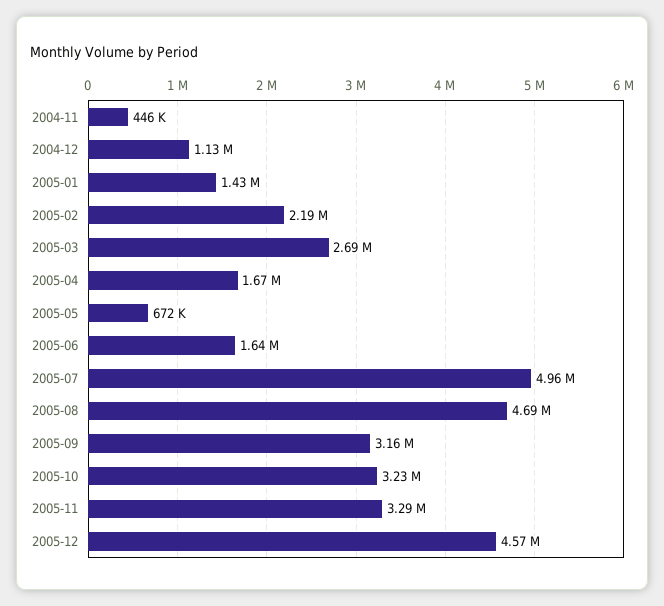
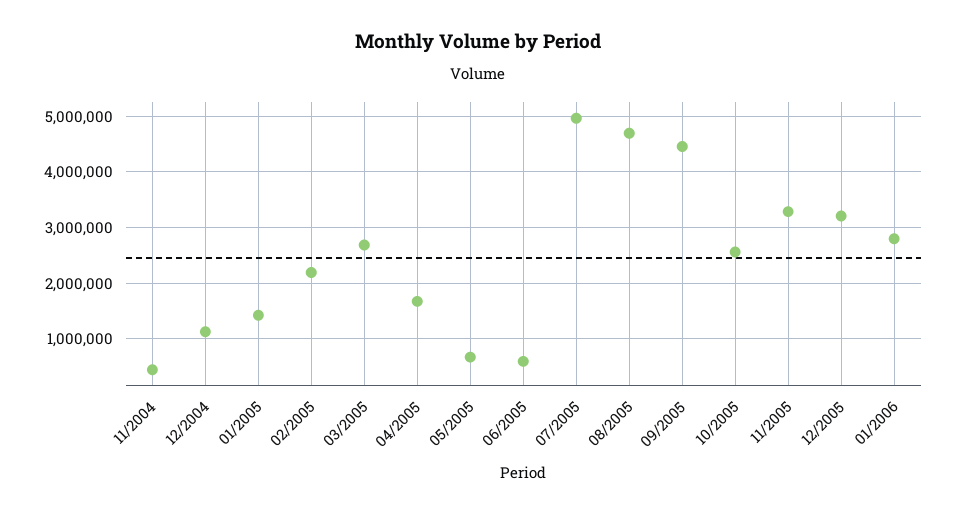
2005-06: 1640000 -> 600000
2005-09: 3160000 -> 4400000
2005-10: 3230000 -> 2600000
2005-12: 4570000 -> 3200000
01/2006: none -> 2800000

